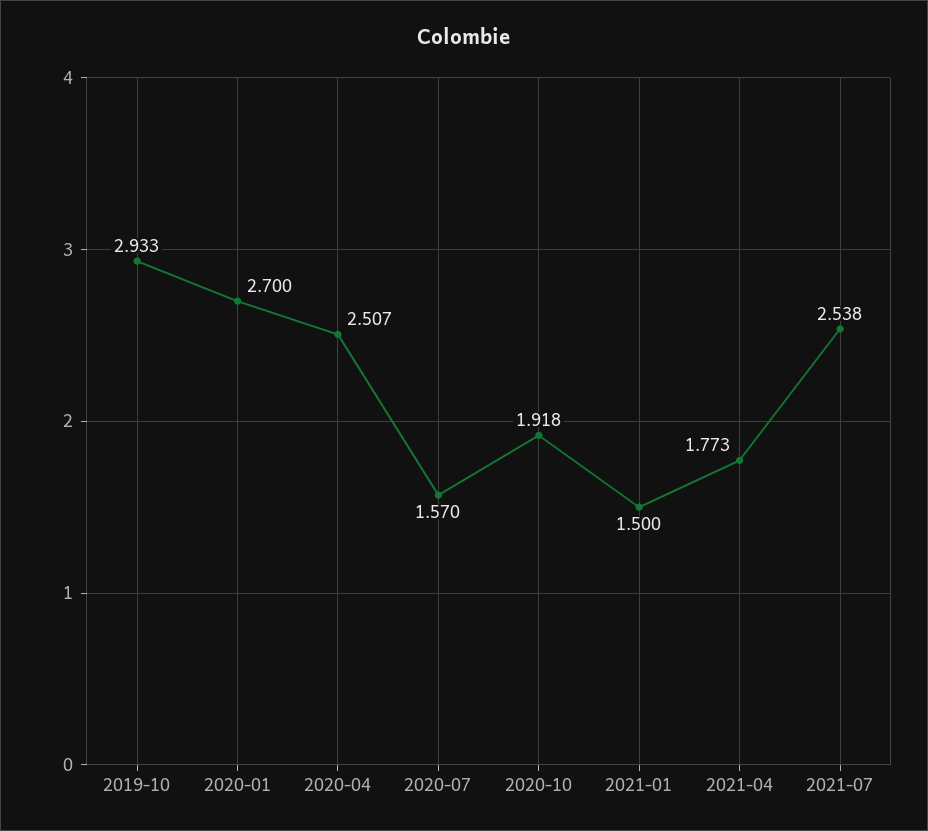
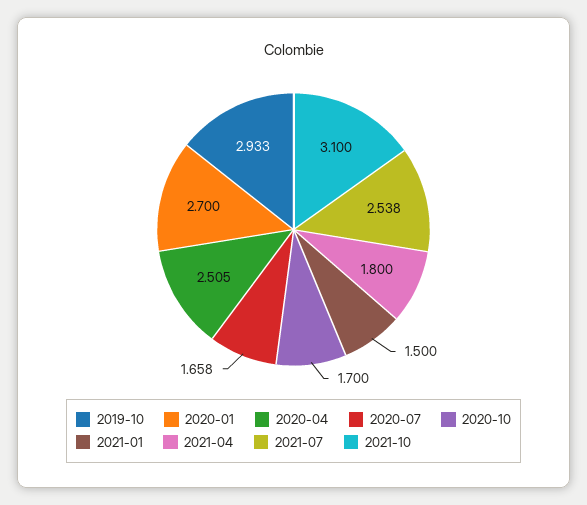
2020-04: 2.507 -> 2.505
2020-07: 1.57 -> 1.658
2020-10: 1.918 -> 1.7
2021-04: 1.773 -> 1.8
2021-10: none -> 3.1

